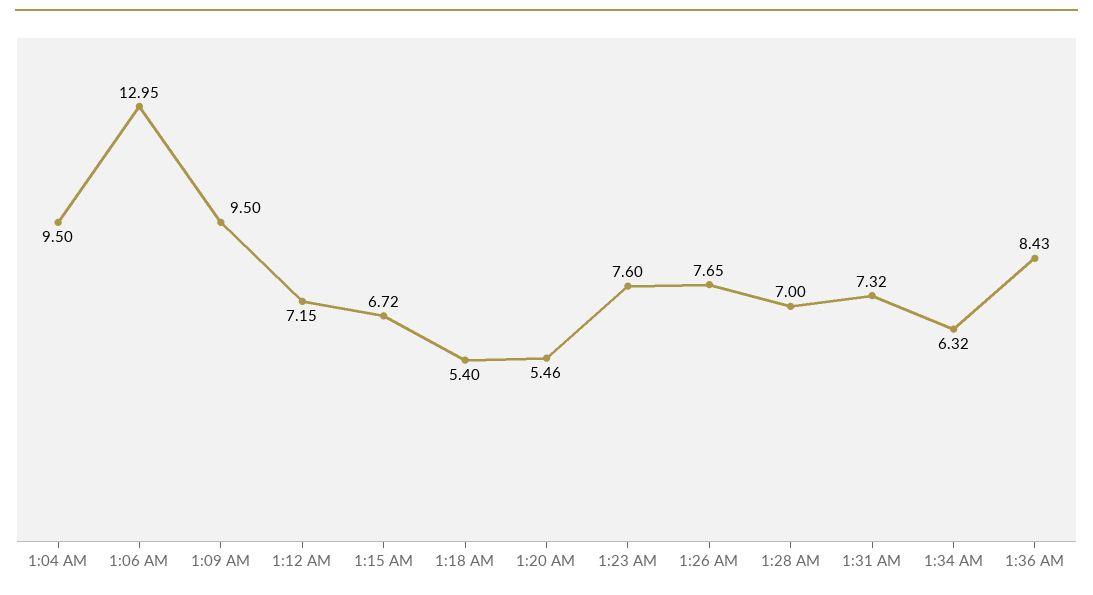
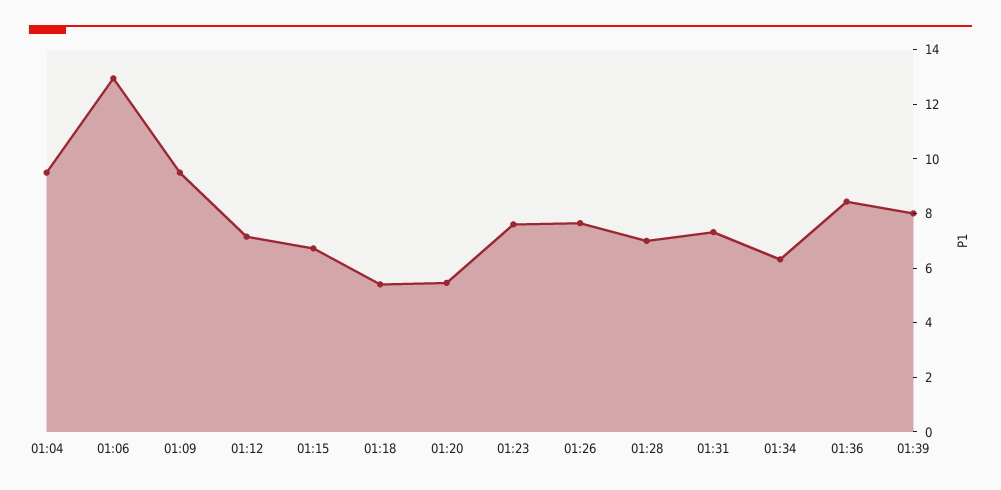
01:39: none -> 8

